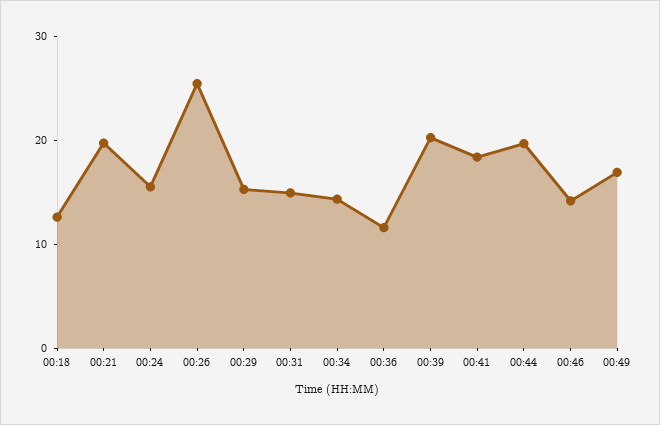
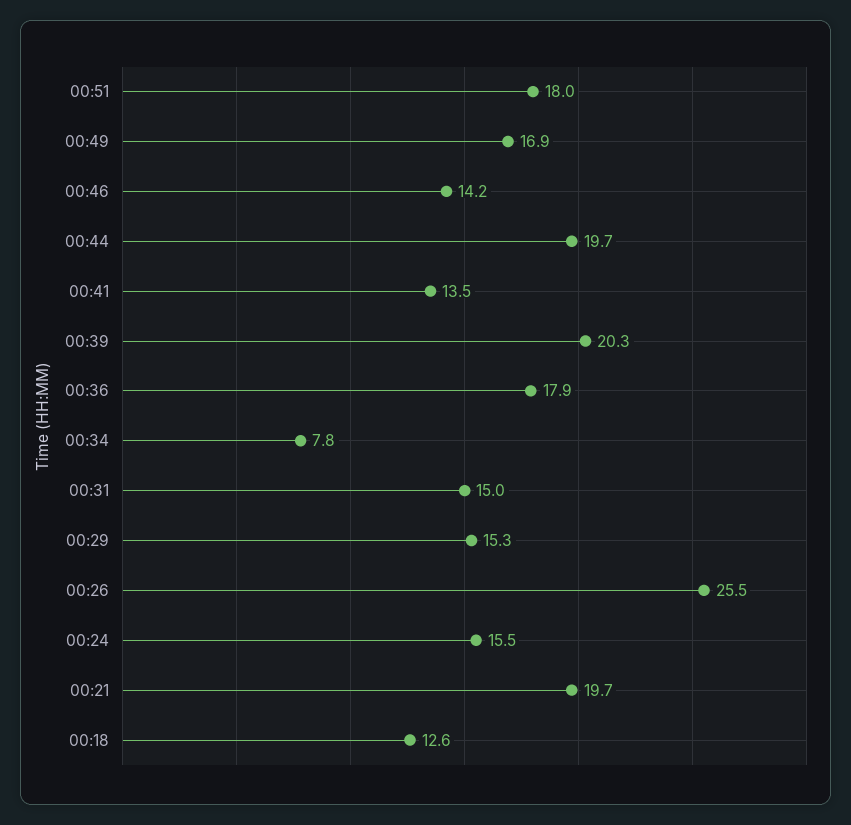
00:34: 14 -> 7.8
00:36: 12 -> 17.9
00:41: 18 -> 13.5
00:51: none -> 18

